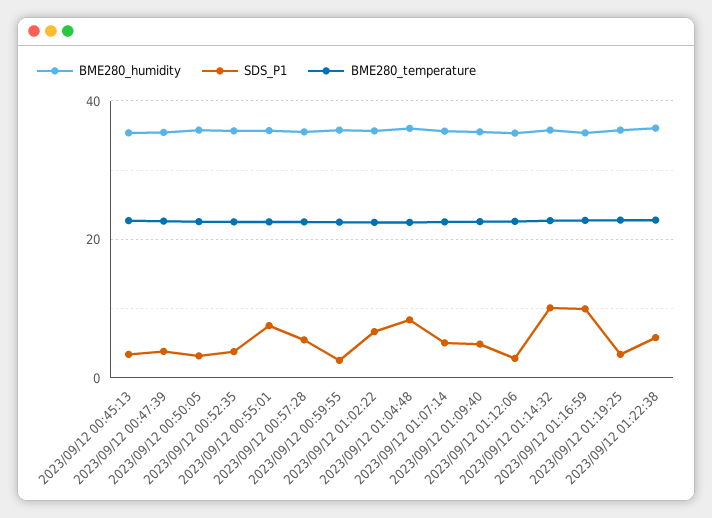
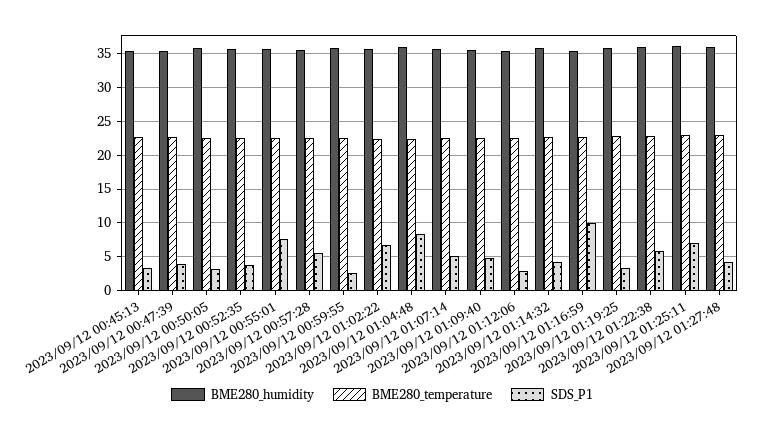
SDS_P1, 2023/09/12 01:14:32: 10 -> 4
BME280_humidity, 2023/09/12 01:25:11: none -> 36
BME280_temperature, 2023/09/12 01:25:11: none -> 23
SDS_P1, 2023/09/12 01:25:11: none -> 7
BME280_humidity, 2023/09/12 01:27:48: none -> 36
BME280_temperature, 2023/09/12 01:27:48: none -> 23
SDS_P1, 2023/09/12 01:27:48: none -> 4

